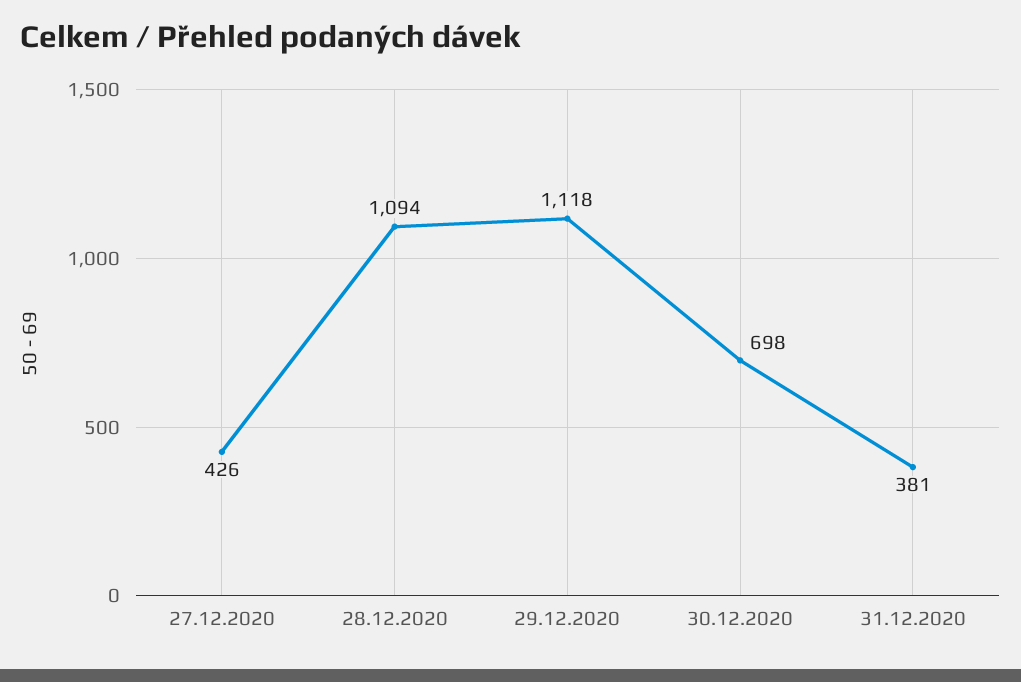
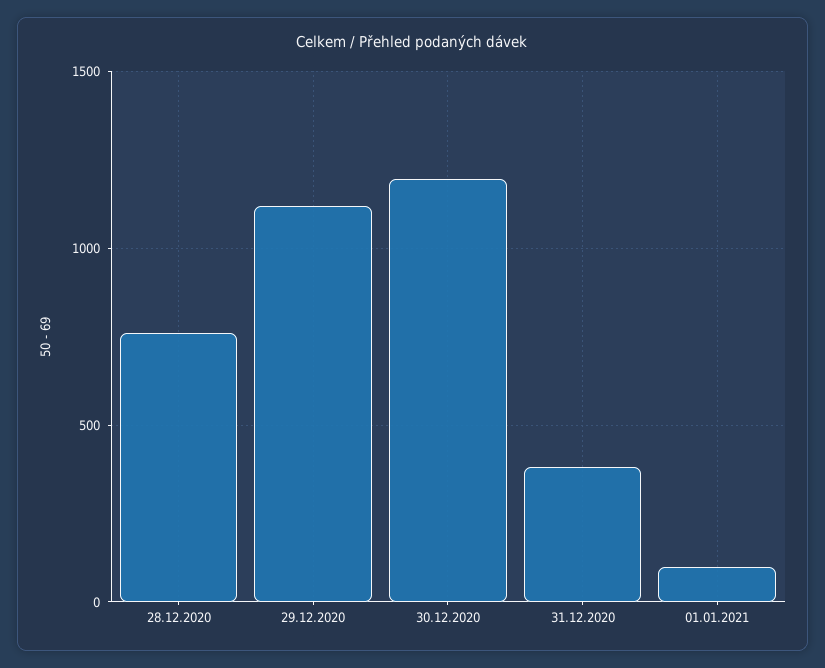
27.12.2020: 426 -> none
28.12.2020: 1094 -> 750
30.12.2020: 698 -> 1200
01.01.2021: none -> 100

